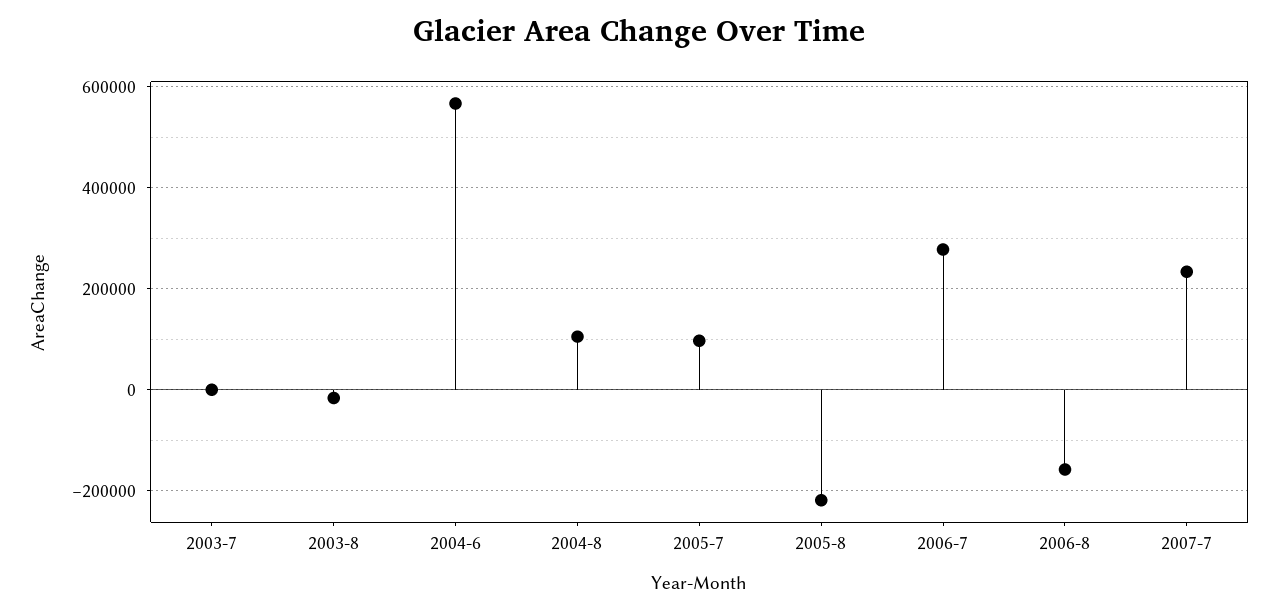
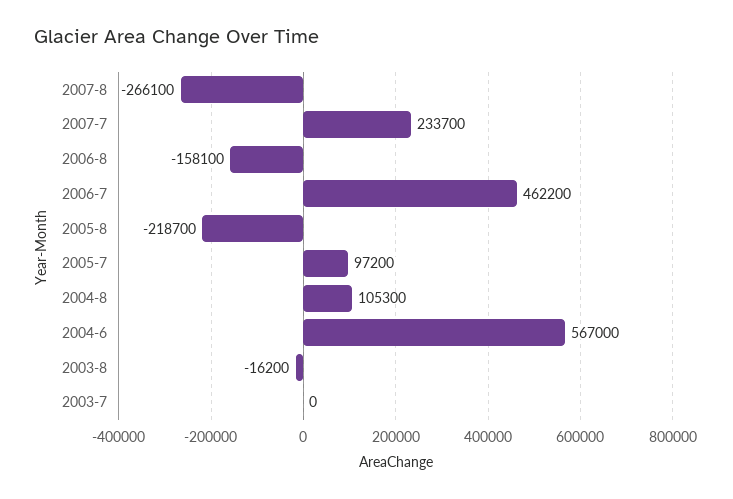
2006-7: 280000 -> 462200
2007-8: none -> -266100

